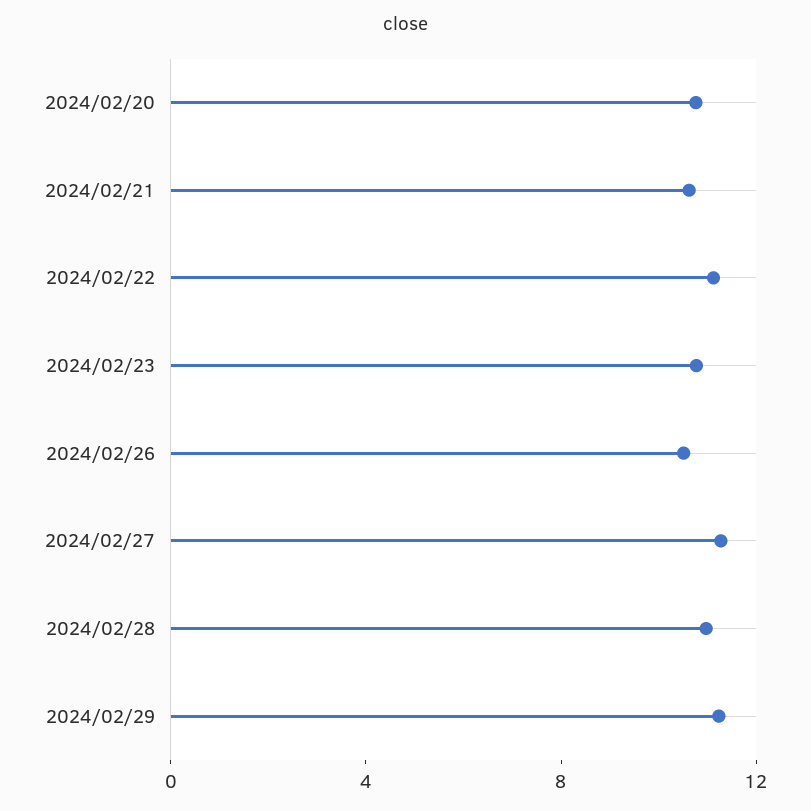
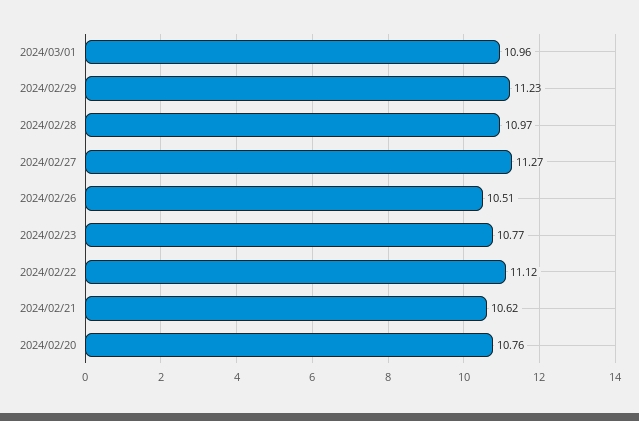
2024/03/01: none -> 10.96

